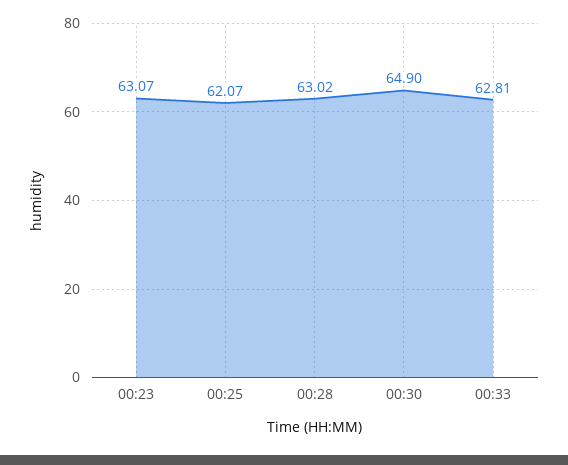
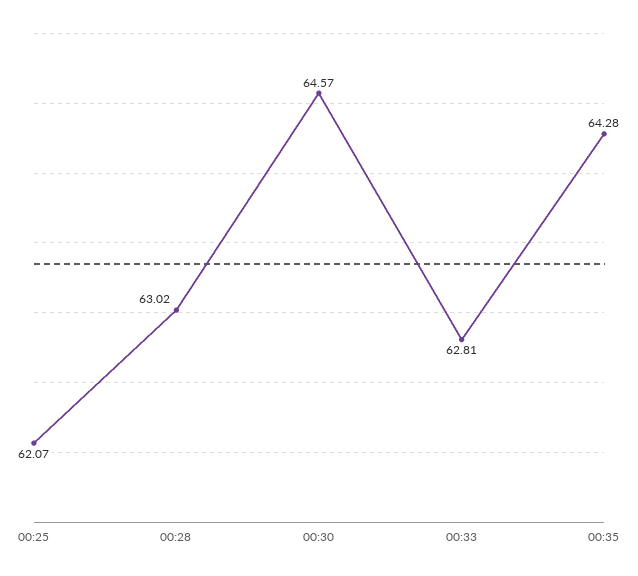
00:23: 63.07 -> none
00:30: 64.9 -> 64.57
00:35: none -> 64.28

